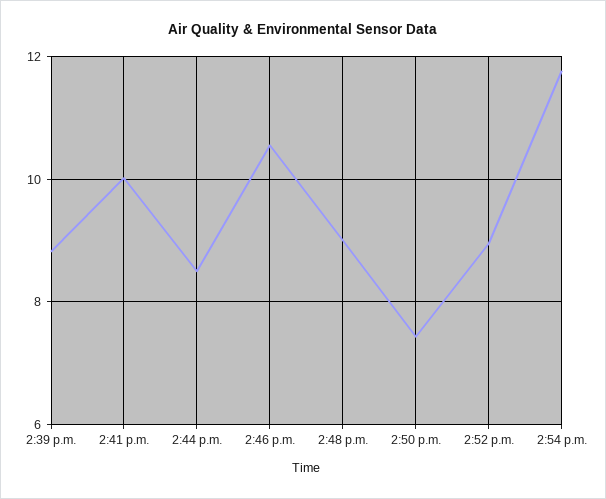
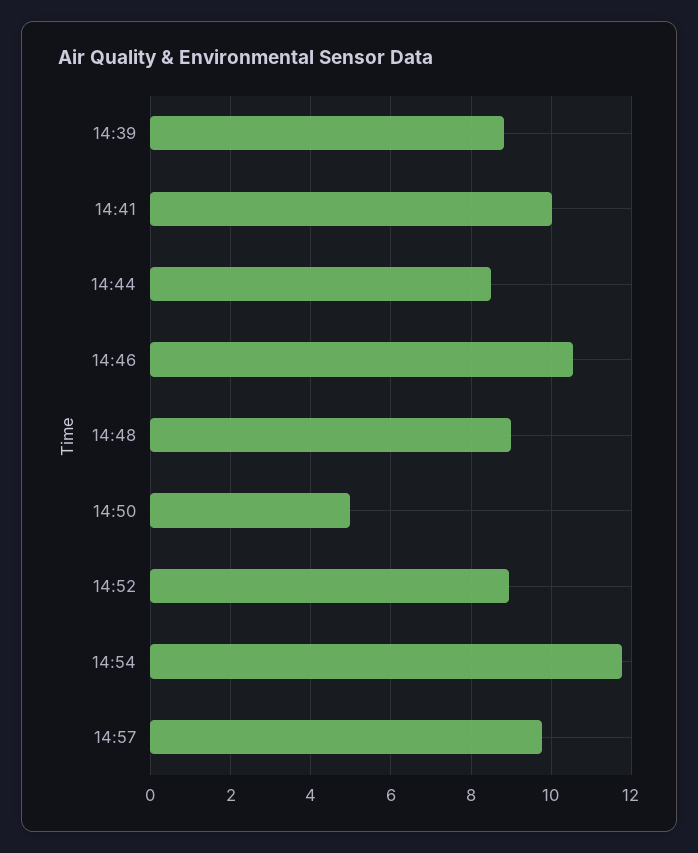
2:50 p.m.: 7.4 -> 5
14:57: none -> 9.8

